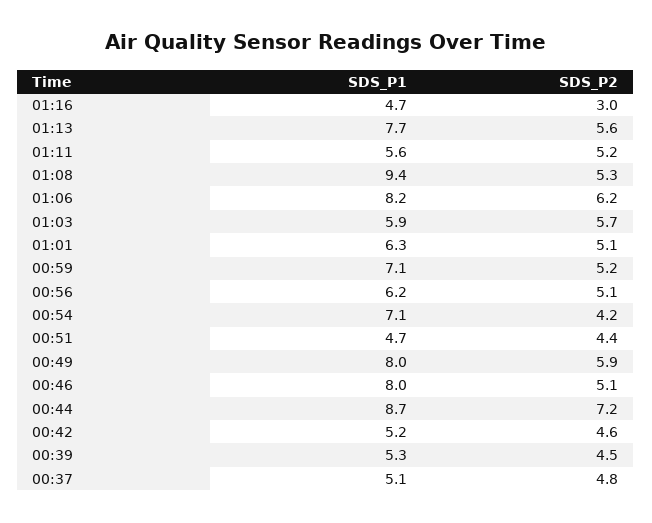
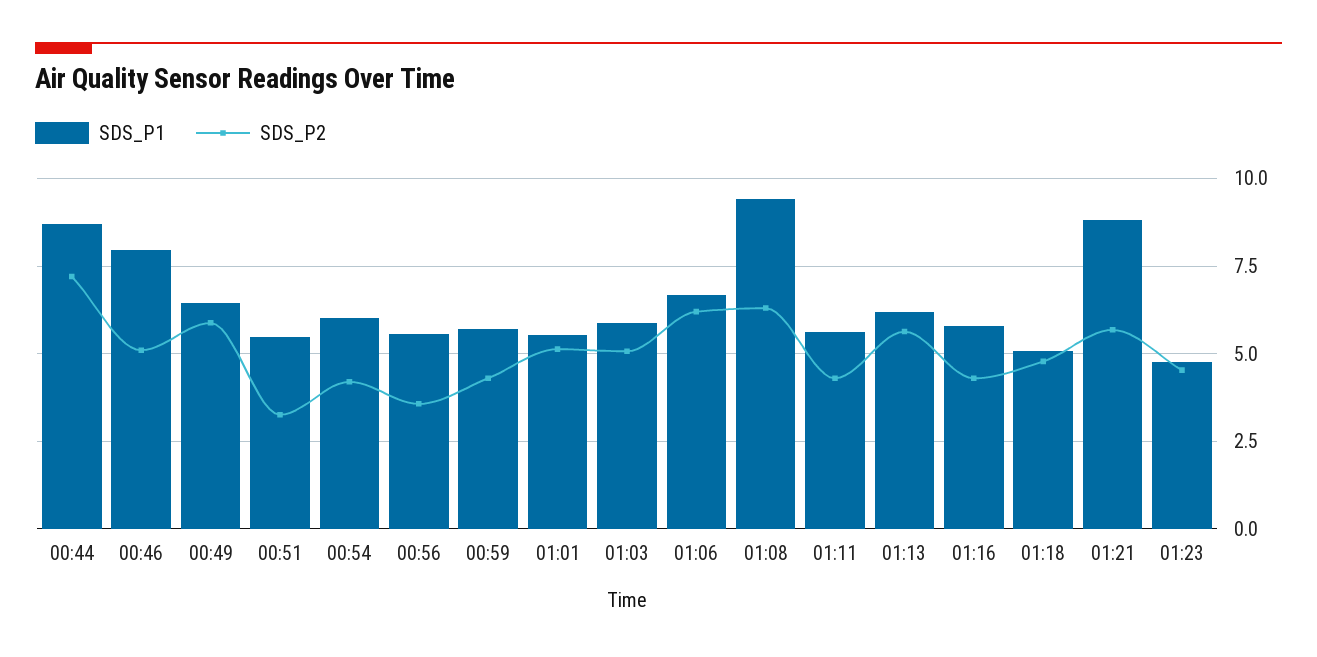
SDS_P1, 01:16: 4.7 -> 5.75
SDS_P2, 01:16: 3 -> 4.25
SDS_P1, 01:13: 7.7 -> 6.25
SDS_P2, 01:11: 5.2 -> 4.25
SDS_P2, 01:08: 5.3 -> 6.25
SDS_P1, 01:06: 8.2 -> 6.75
SDS_P2, 01:03: 5.7 -> 5
SDS_P1, 01:01: 6.3 -> 5.5
SDS_P1, 00:59: 7.1 -> 5.75
SDS_P2, 00:59: 5.2 -> 4.25
SDS_P1, 00:56: 6.2 -> 5.5
SDS_P2, 00:56: 5.1 -> 3.5
SDS_P1, 00:54: 7.1 -> 6
SDS_P1, 00:51: 4.7 -> 5.5
SDS_P2, 00:51: 4.4 -> 3.25
SDS_P1, 00:49: 8 -> 6.5
SDS_P1, 00:42: 5.2 -> none
SDS_P2, 00:42: 4.6 -> none
SDS_P1, 00:39: 5.3 -> none
SDS_P2, 00:39: 4.5 -> none
SDS_P1, 00:37: 5.1 -> none
SDS_P2, 00:37: 4.8 -> none
SDS_P1, 01:18: none -> 5
SDS_P2, 01:18: none -> 4.75
SDS_P1, 01:21: none -> 8.75
SDS_P2, 01:21: none -> 5.75
SDS_P1, 01:23: none -> 4.75
SDS_P2, 01:23: none -> 4.5

